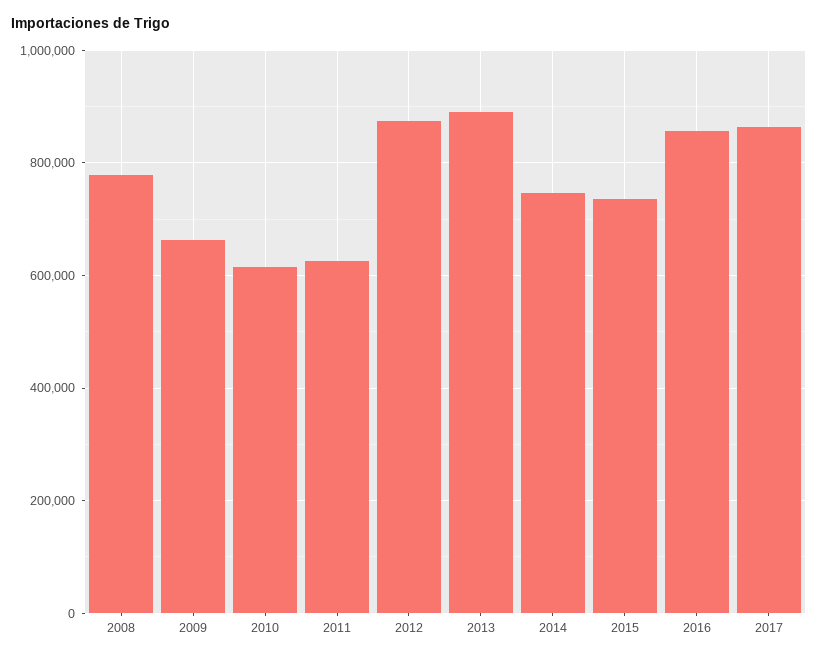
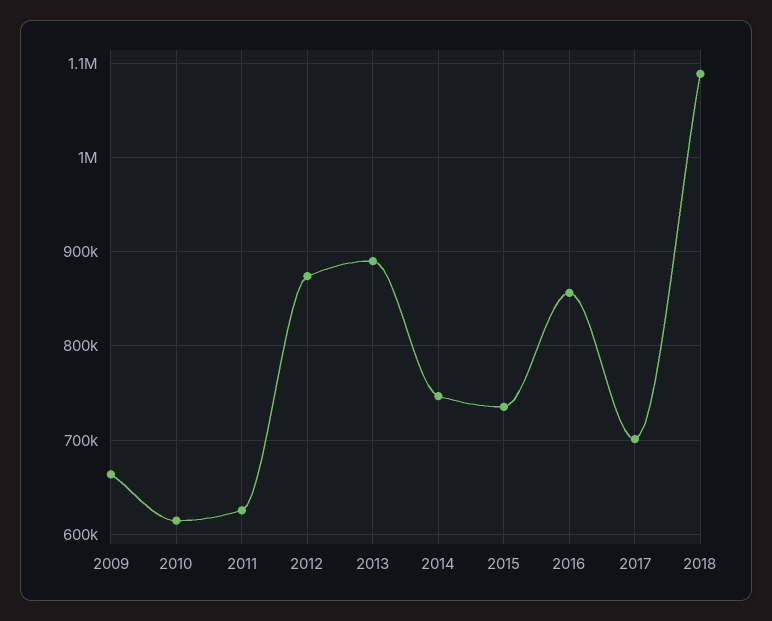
2008: 780000 -> none
2017: 860000 -> 700000
2018: none -> 1090000

